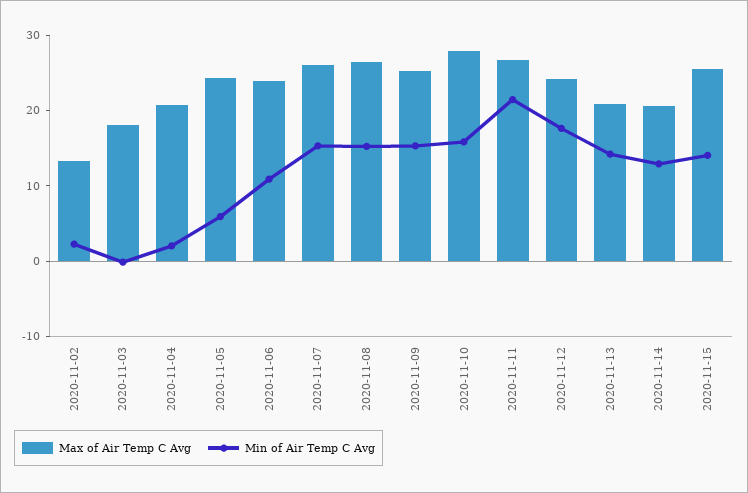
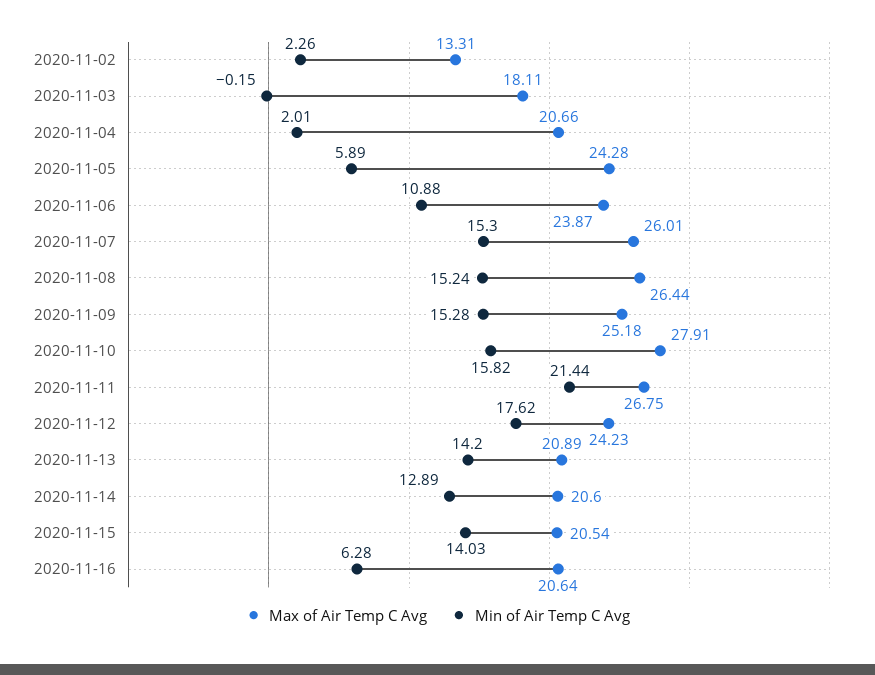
Max of Air Temp C Avg, 2020-11-15: 26 -> 20.54
Max of Air Temp C Avg, 2020-11-16: none -> 20.64
Min of Air Temp C Avg, 2020-11-16: none -> 6.28

